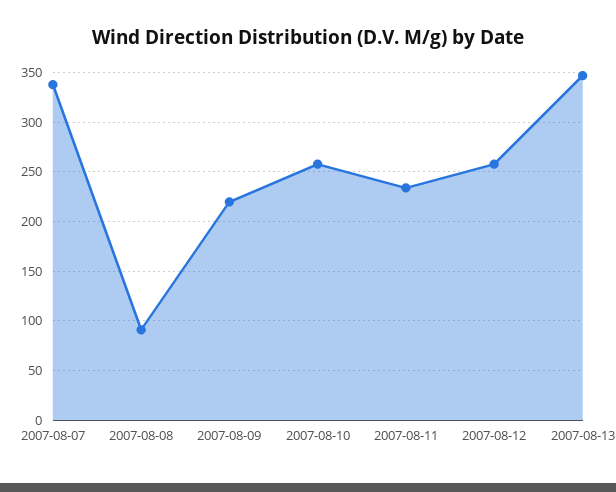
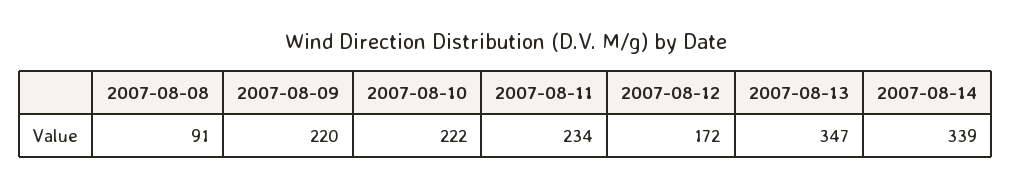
2007-08-07: 340 -> none
2007-08-10: 260 -> 222
2007-08-12: 260 -> 172
2007-08-14: none -> 339

